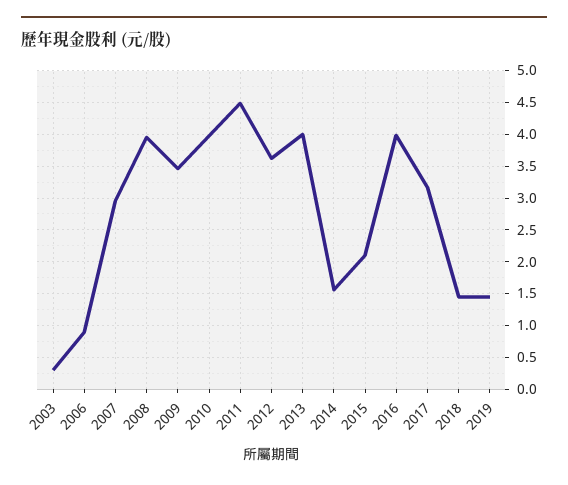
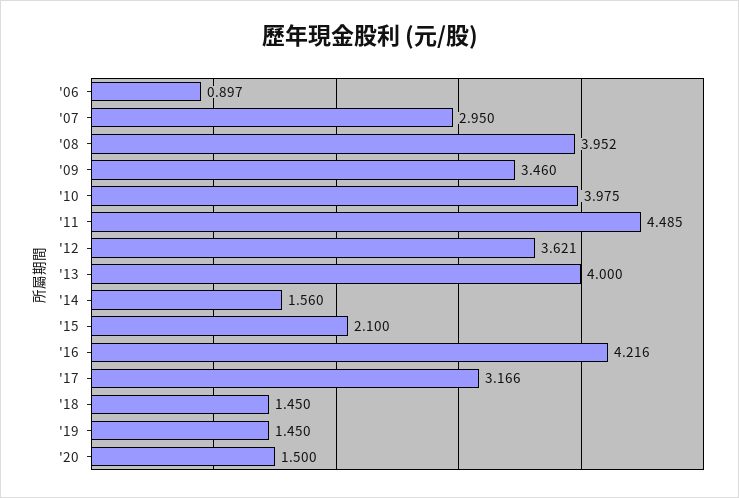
2003: 0.3 -> none
2016: 4 -> 4.216
'20: none -> 1.5

